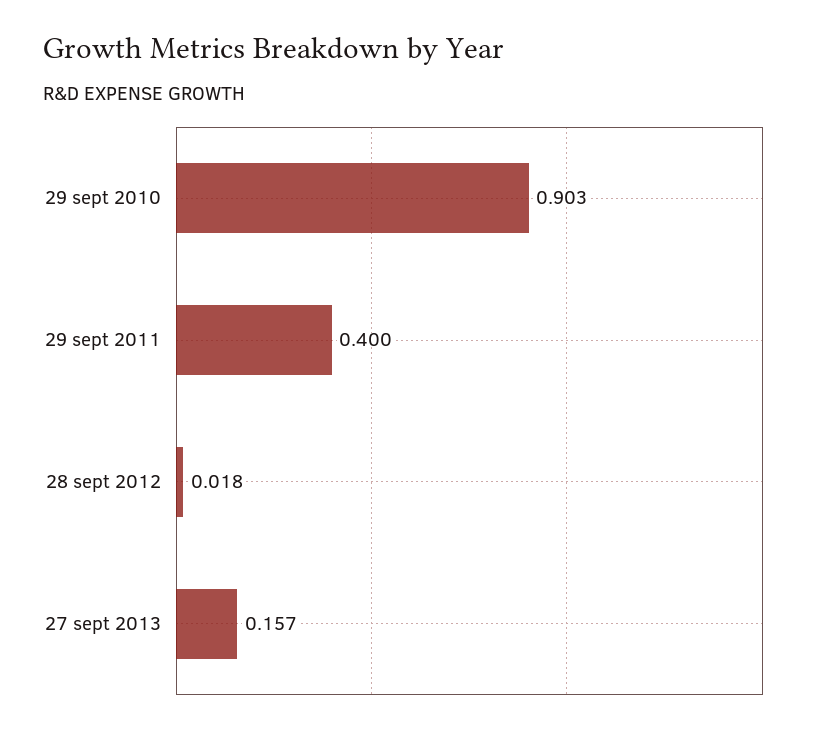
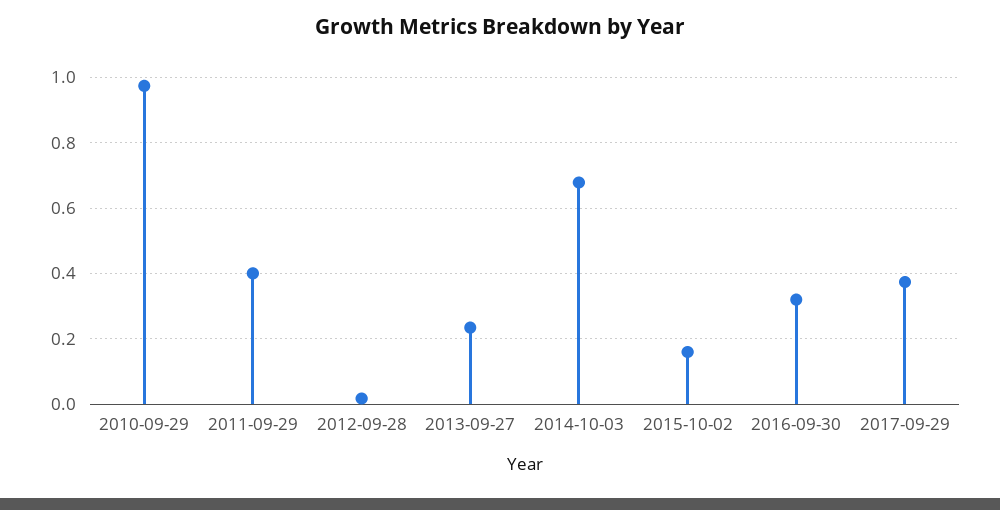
29 sept 2010: 0.903 -> 0.98
27 sept 2013: 0.157 -> 0.24
2014-10-03: none -> 0.68
2015-10-02: none -> 0.16
2016-09-30: none -> 0.32
2017-09-29: none -> 0.38

